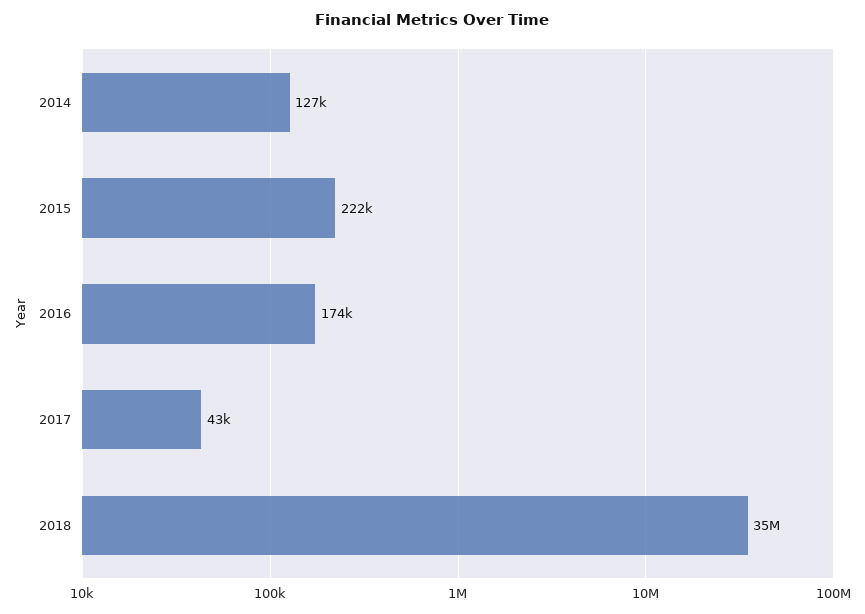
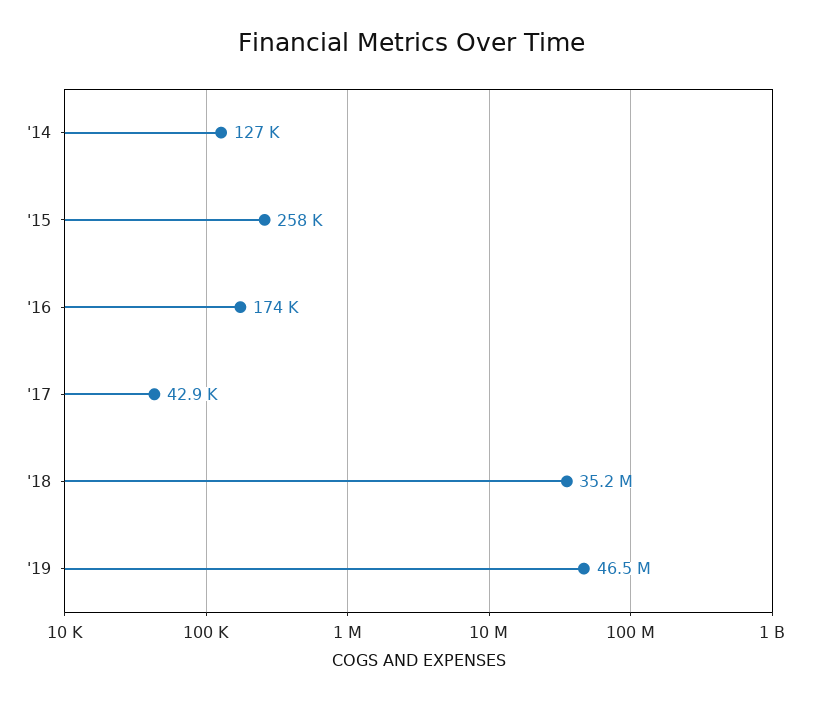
2015: 222000 -> 258000
'19: none -> 46500000

